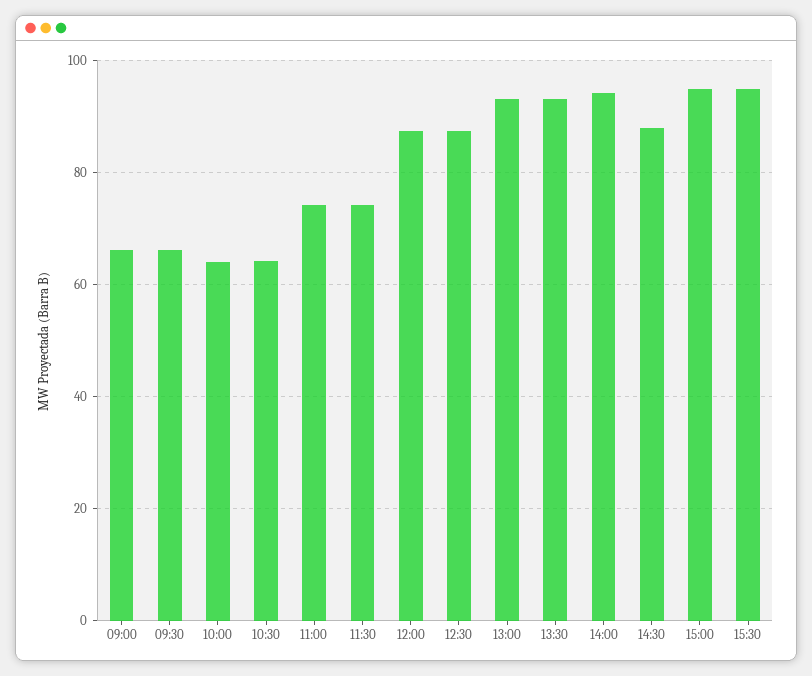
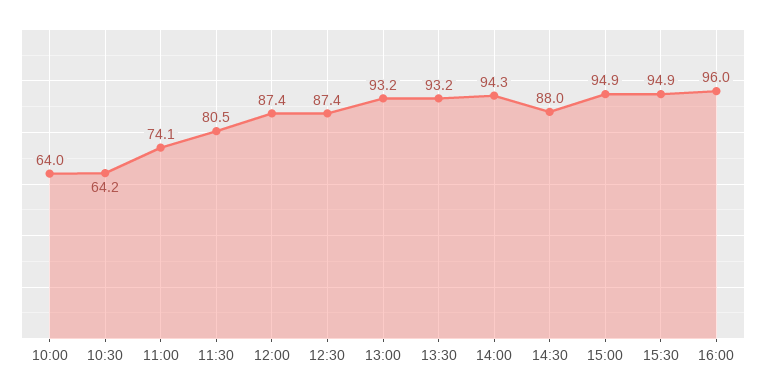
09:00: 66 -> none
09:30: 66 -> none
11:30: 74 -> 80.5
16:00: none -> 96

